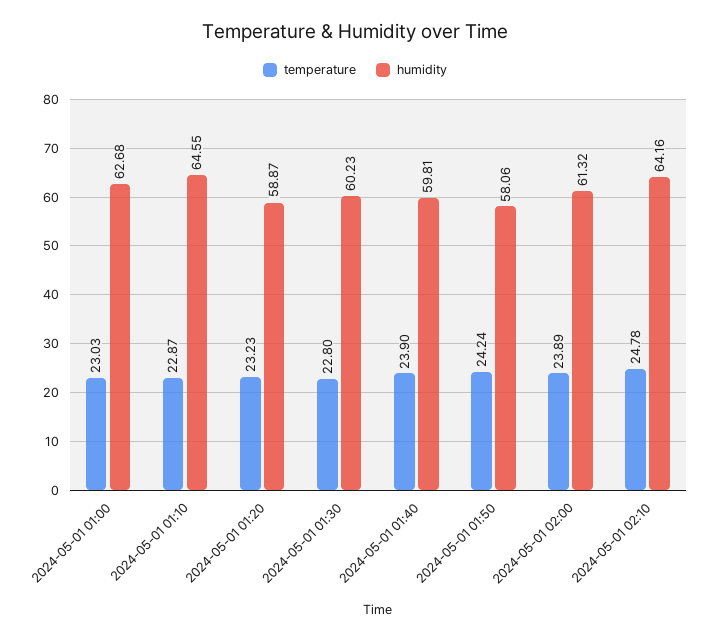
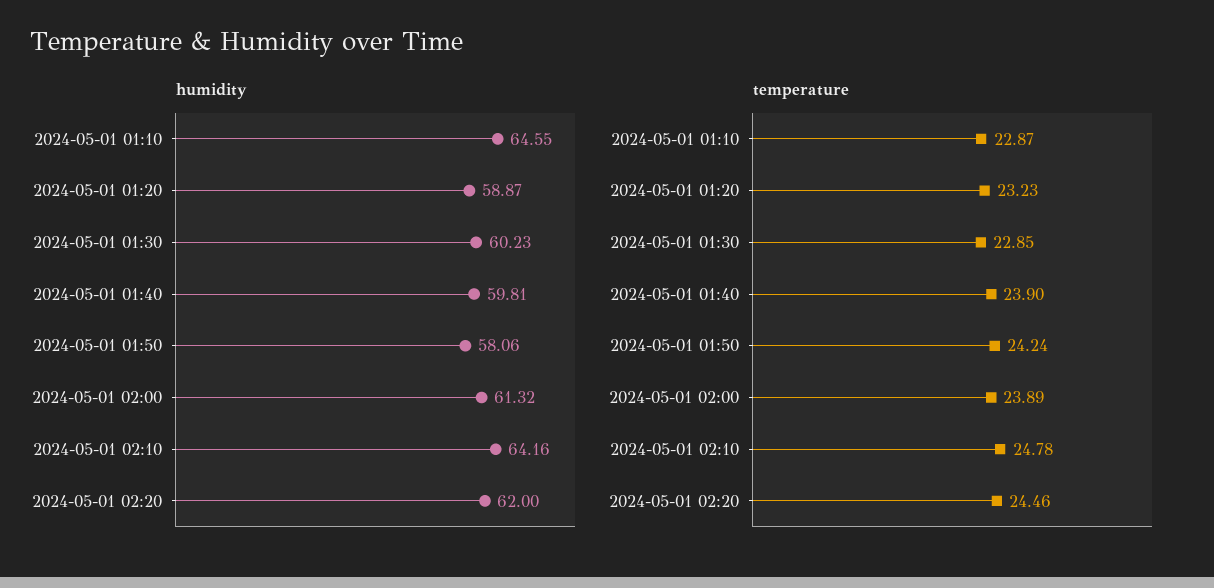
temperature, 2024-05-01 01:00: 23.03 -> none
humidity, 2024-05-01 01:00: 62.68 -> none
temperature, 2024-05-01 01:30: 22.8 -> 22.85
humidity, 2024-05-01 02:20: none -> 62
temperature, 2024-05-01 02:20: none -> 24.46

